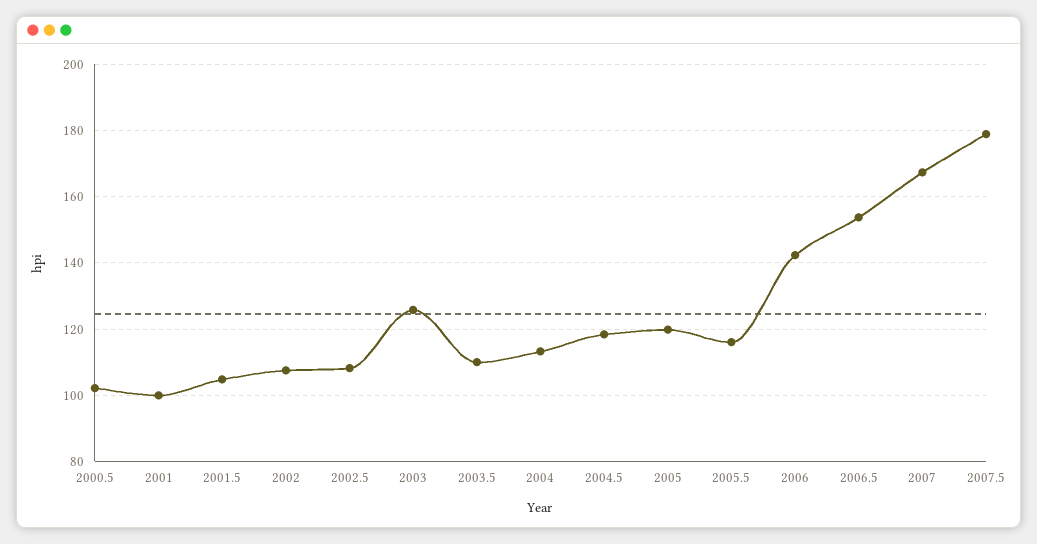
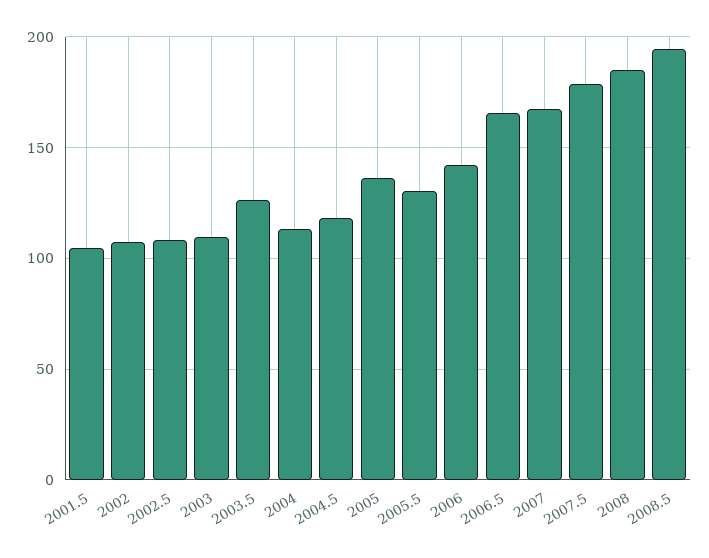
2000.5: 102 -> none
2001: 100 -> none
2003: 126 -> 110
2003.5: 110 -> 125
2005: 120 -> 135
2005.5: 116 -> 130
2006.5: 154 -> 165
2008: none -> 185
2008.5: none -> 195

